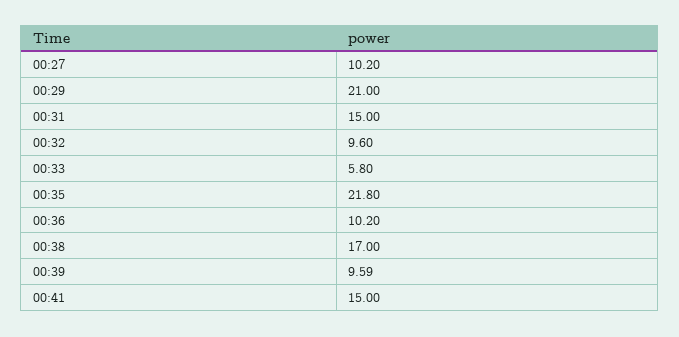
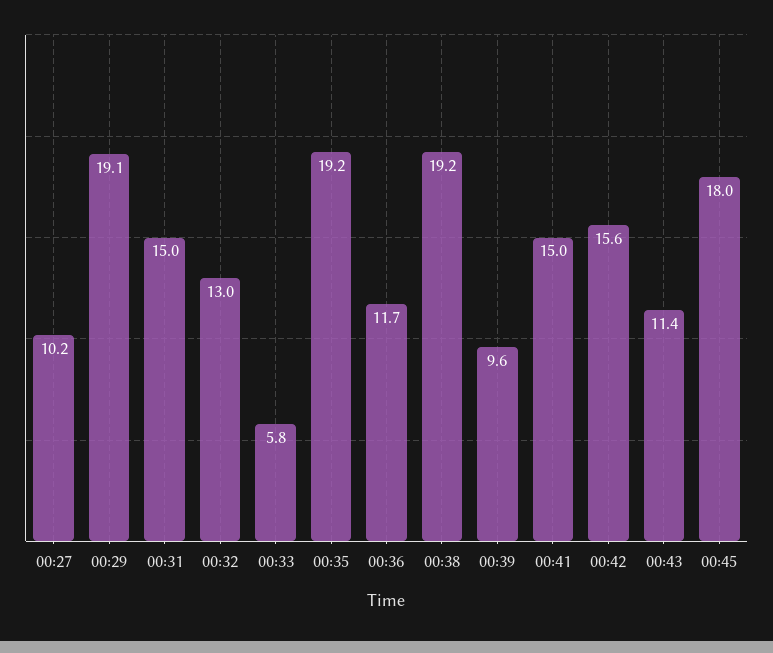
00:29: 21 -> 19.1
00:32: 9.6 -> 13
00:35: 21.8 -> 19.2
00:36: 10.2 -> 11.7
00:38: 17 -> 19.2
00:42: none -> 15.6
00:43: none -> 11.4
00:45: none -> 18

